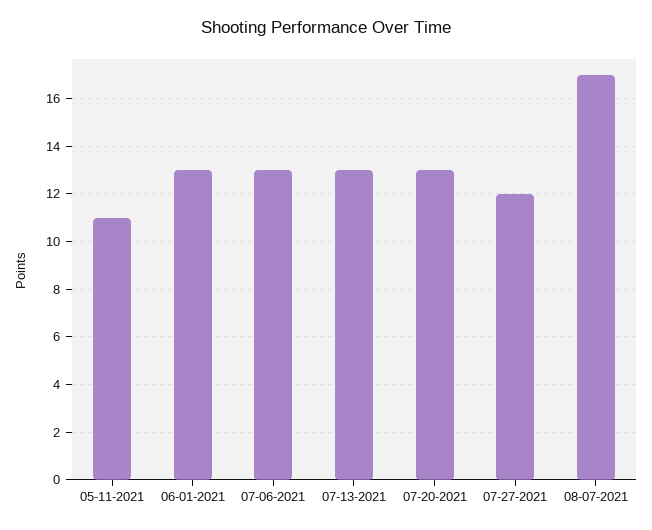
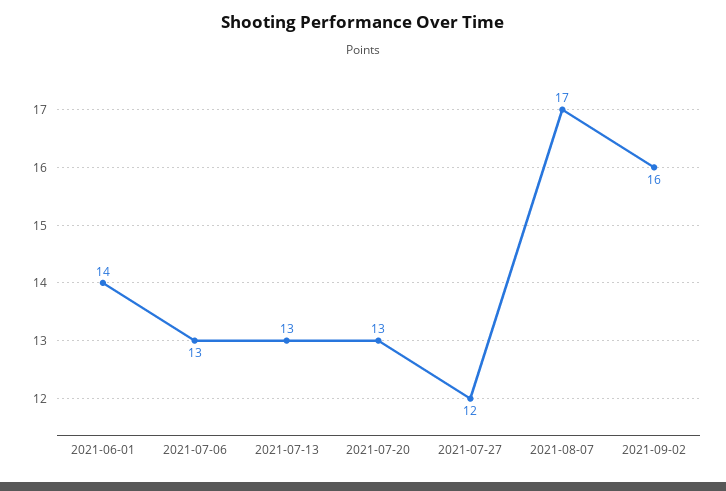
05-11-2021: 11 -> none
06-01-2021: 13 -> 14
2021-09-02: none -> 16

